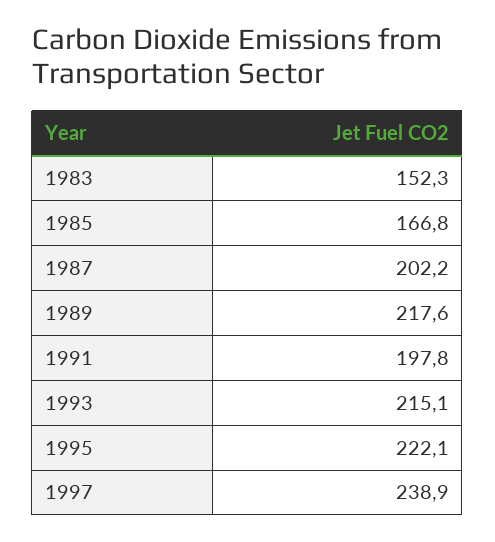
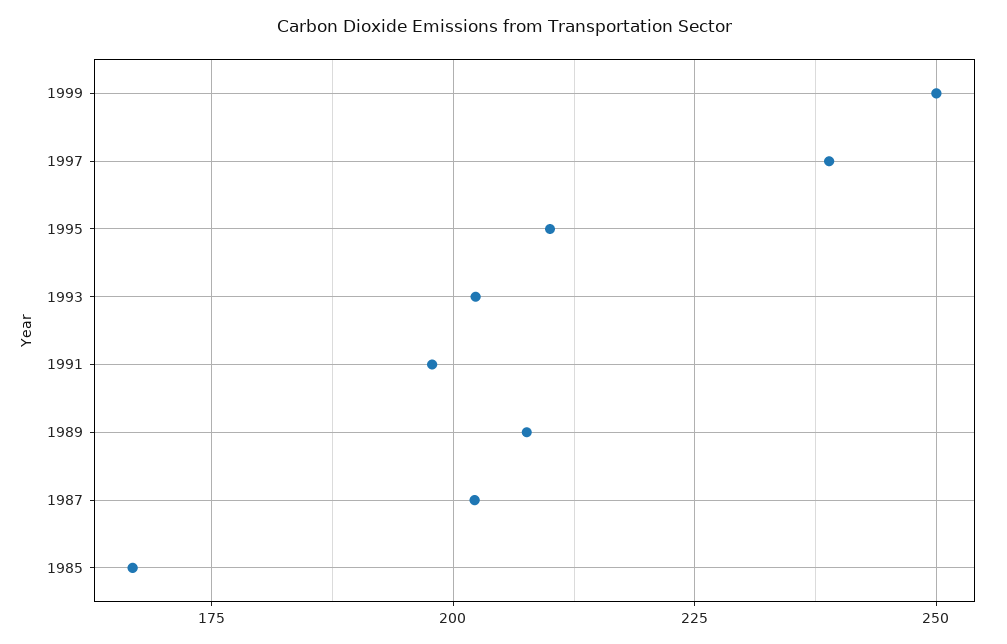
1983: 152.3 -> none
1989: 217.6 -> 207.5
1993: 215.1 -> 202.5
1995: 222.1 -> 210
1999: none -> 250

